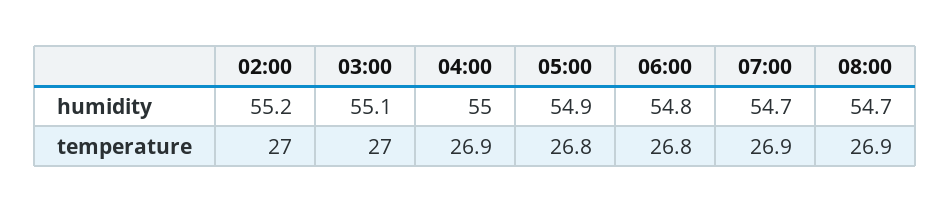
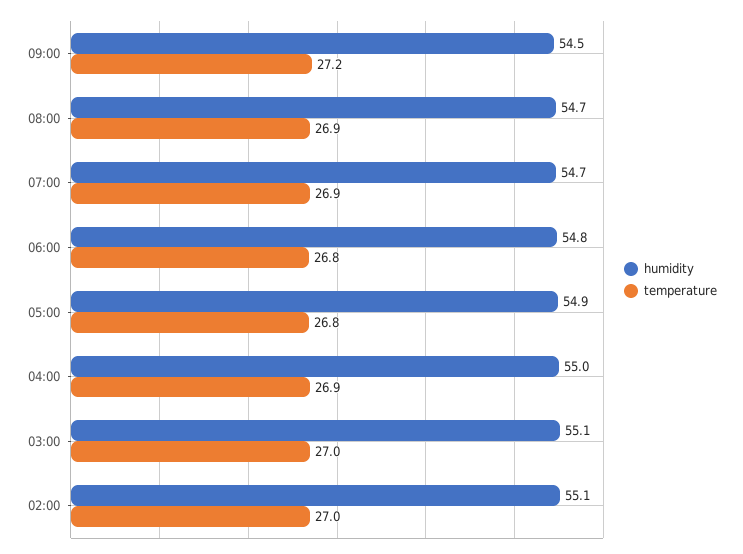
humidity, 02:00: 55.2 -> 55.1
humidity, 09:00: none -> 54.5
temperature, 09:00: none -> 27.2

